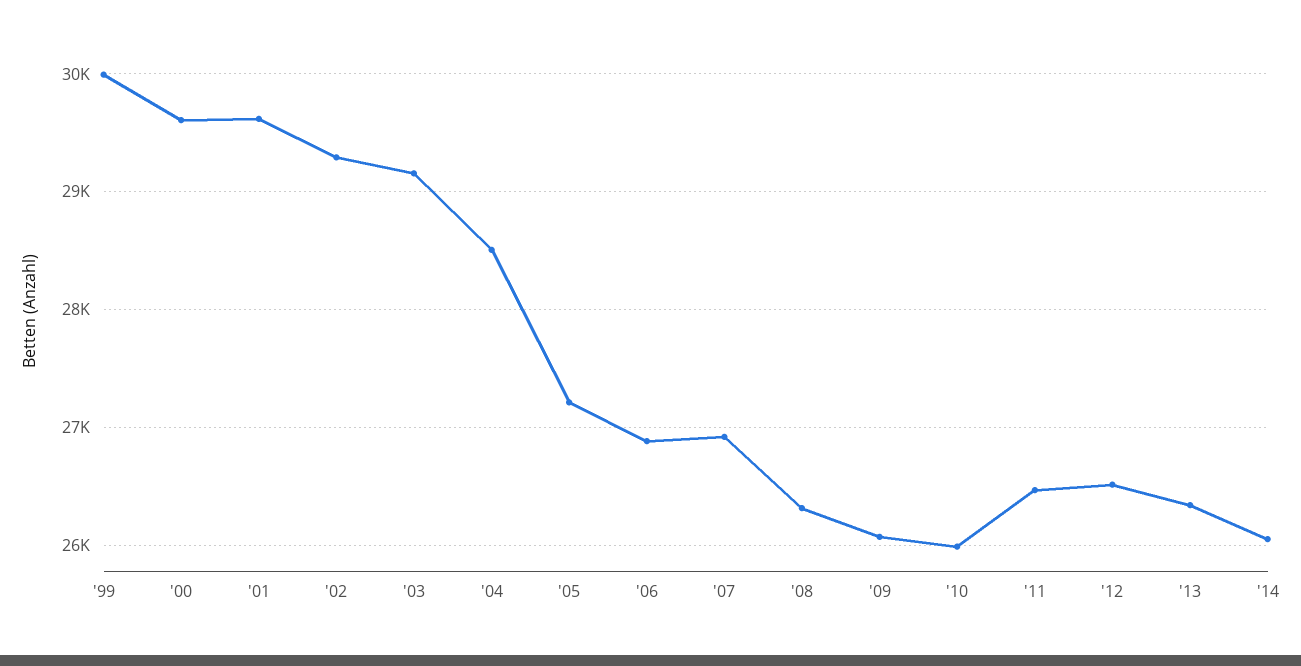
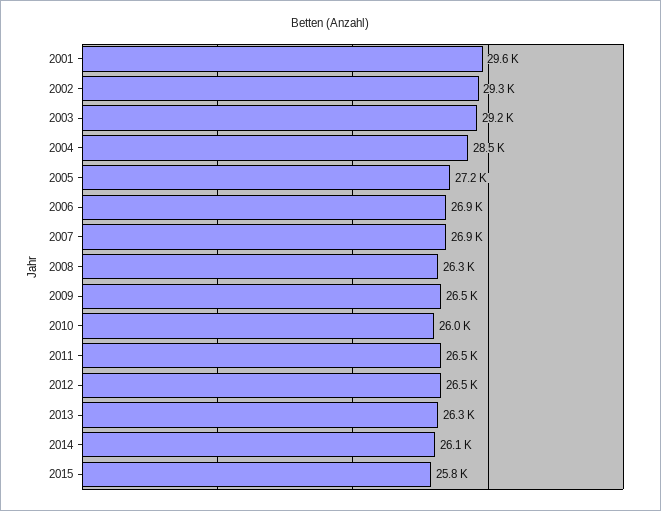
'99: 30000 -> none
'00: 29600 -> none
'09: 26100 -> 26500
2015: none -> 25800

